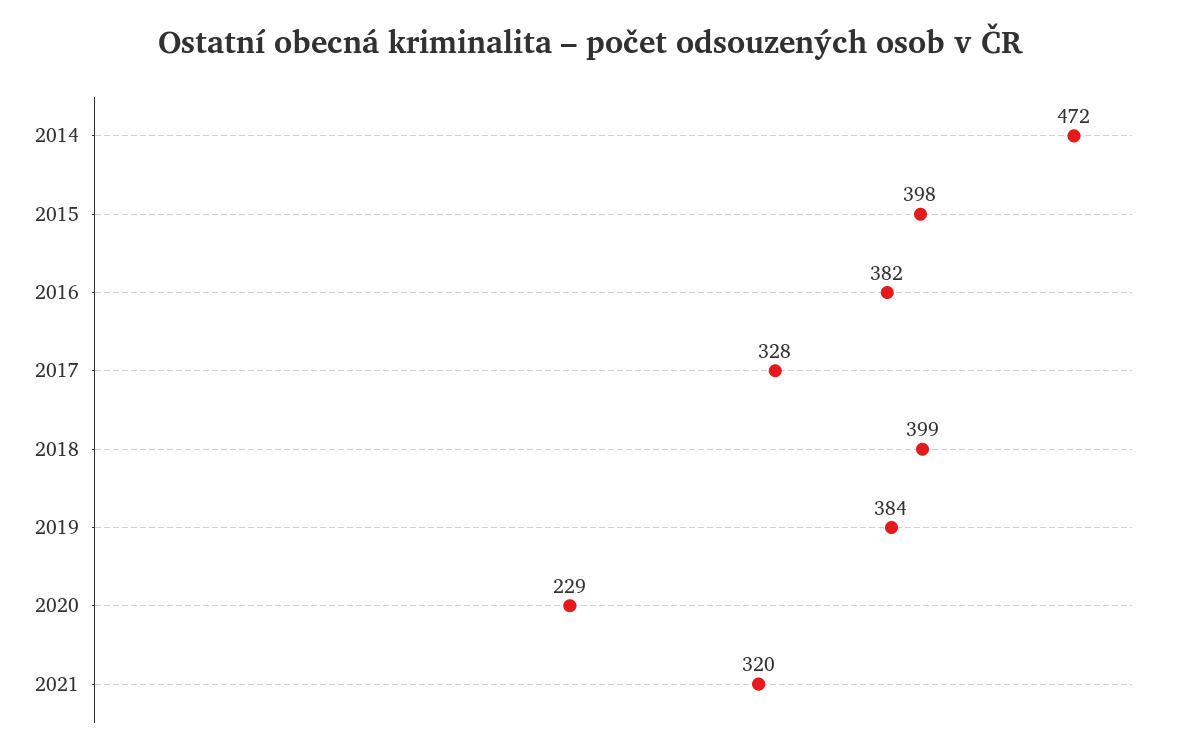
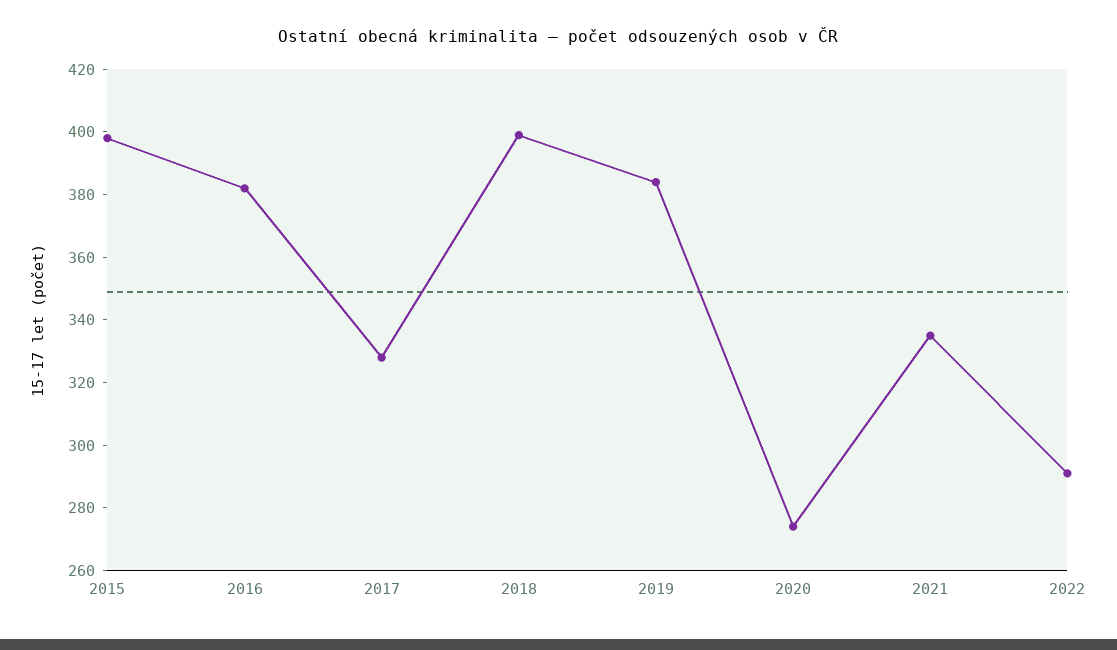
2014: 472 -> none
2020: 229 -> 275
2021: 320 -> 335
2022: none -> 290

